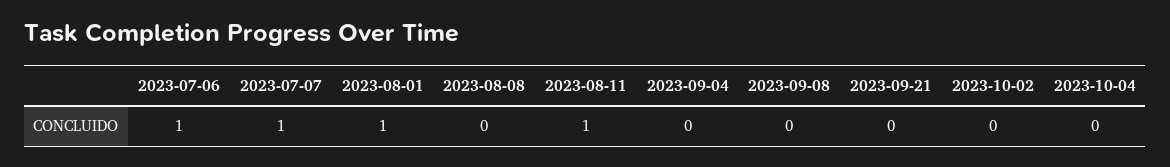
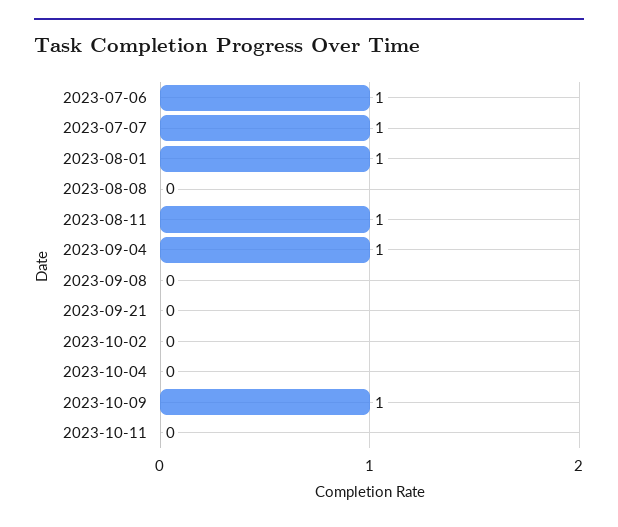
2023-09-04: 0 -> 1
2023-10-09: none -> 1
2023-10-11: none -> 0

